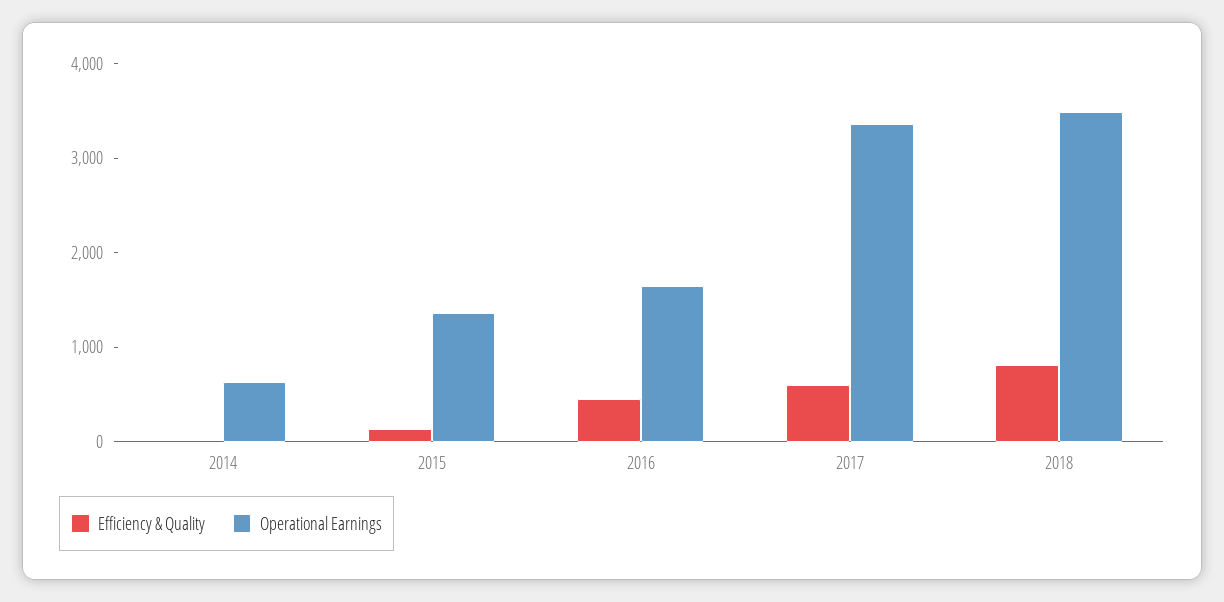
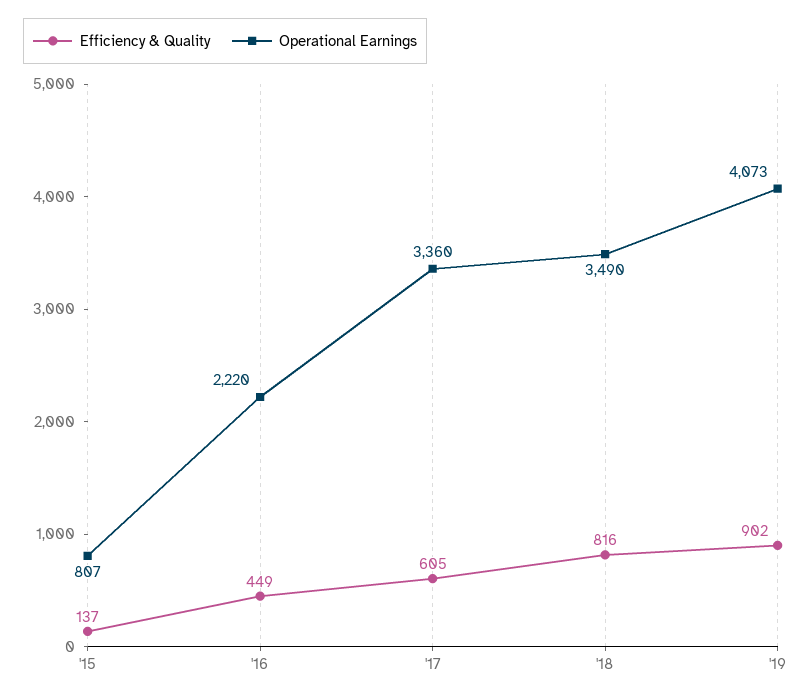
Efficiency & Quality, 2014: 0 -> none
Operational Earnings, 2014: 600 -> none
Operational Earnings, 2015: 1400 -> 807
Operational Earnings, 2016: 1600 -> 2220
Efficiency & Quality, '19: none -> 902
Operational Earnings, '19: none -> 4073

